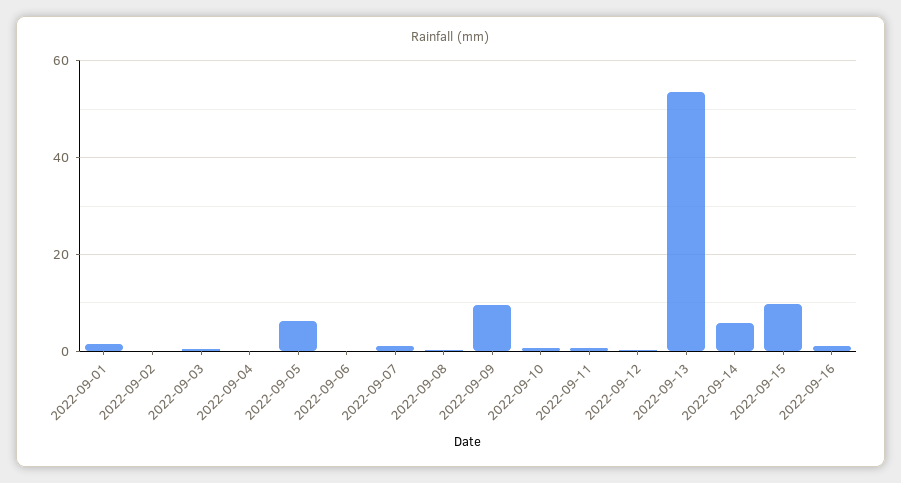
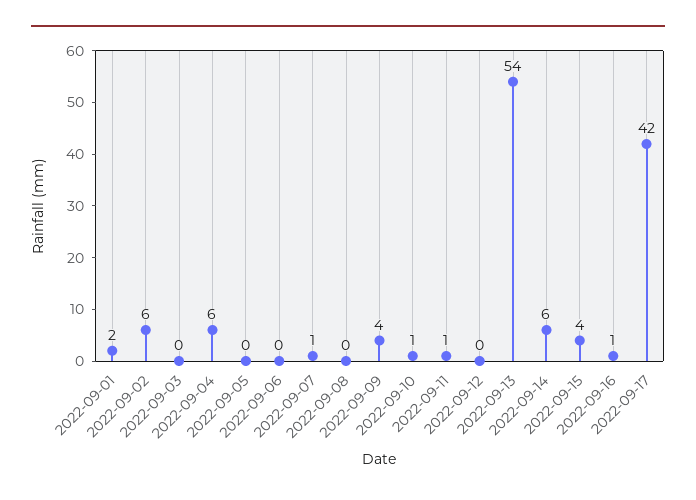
2022-09-02: 0 -> 6
2022-09-04: 0 -> 6
2022-09-05: 6 -> 0
2022-09-09: 10 -> 4
2022-09-15: 10 -> 4
2022-09-17: none -> 42

